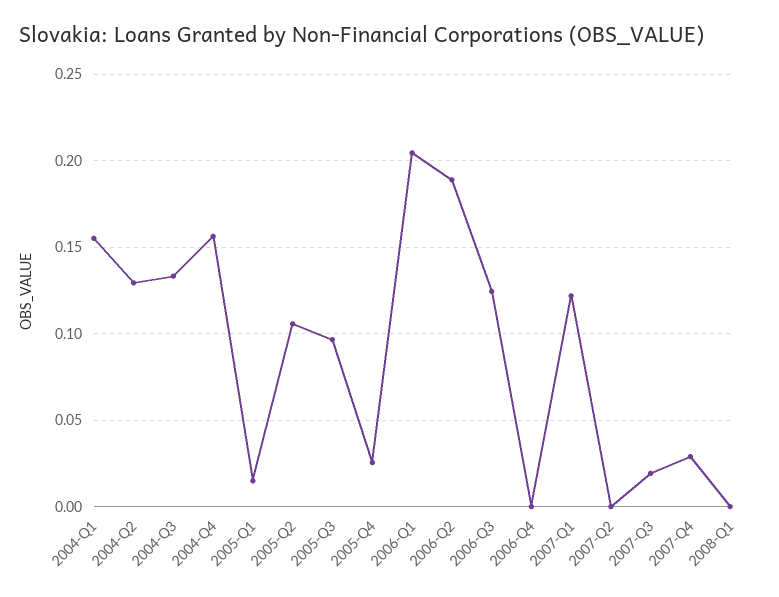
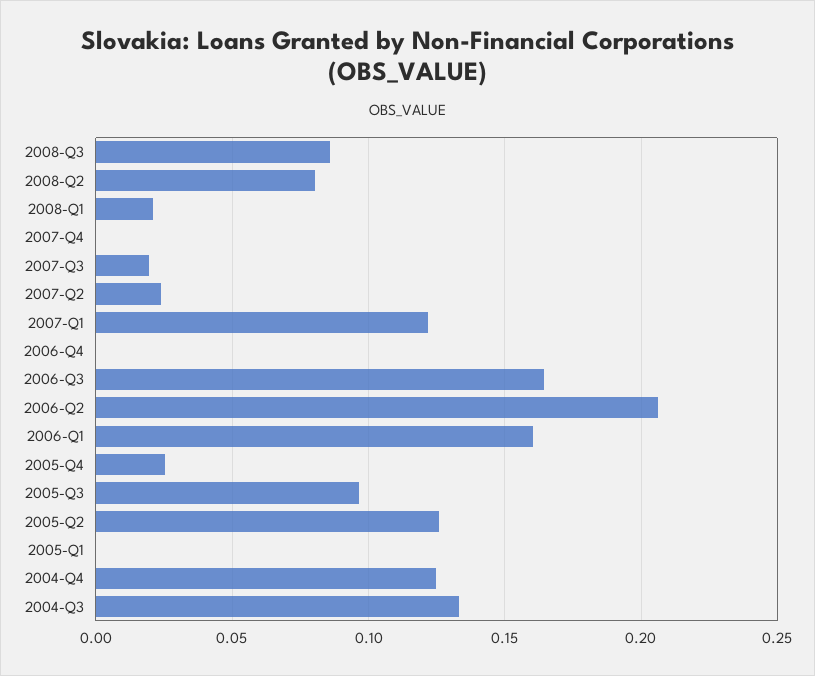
2004-Q1: 0.155 -> none
2004-Q2: 0.13 -> none
2004-Q4: 0.155 -> 0.125
2005-Q1: 0.015 -> 0
2005-Q2: 0.105 -> 0.125
2006-Q1: 0.205 -> 0.16
2006-Q2: 0.19 -> 0.205
2006-Q3: 0.125 -> 0.165
2007-Q2: 0 -> 0.025
2007-Q4: 0.03 -> 0
2008-Q1: 0 -> 0.02
2008-Q3: none -> 0.085
2008-Q2: none -> 0.08

